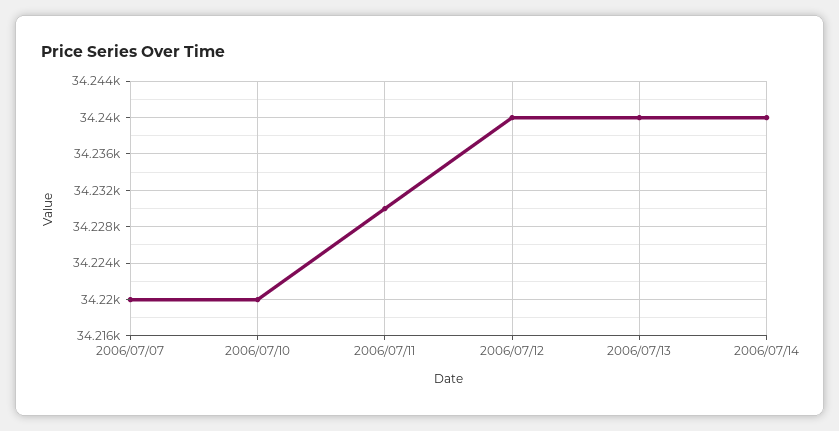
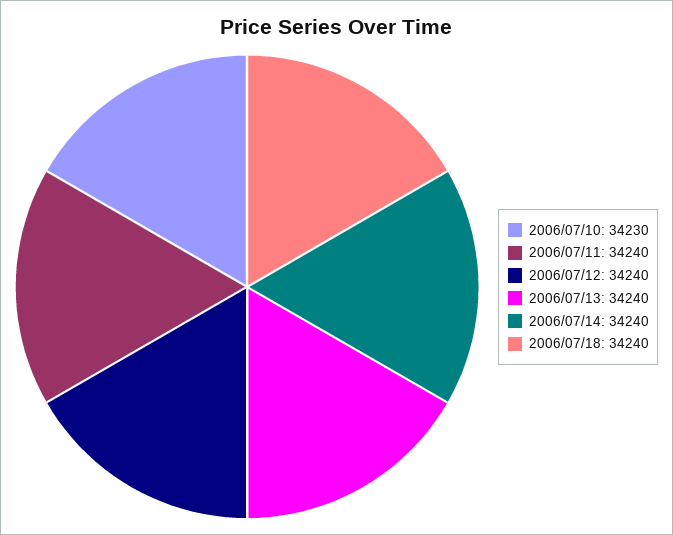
2006/07/07: 34220 -> none
2006/07/10: 34220 -> 34230
2006/07/11: 34230 -> 34240
2006/07/18: none -> 34240

